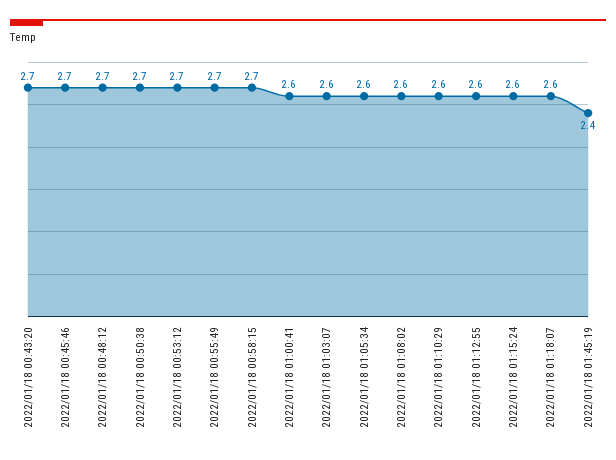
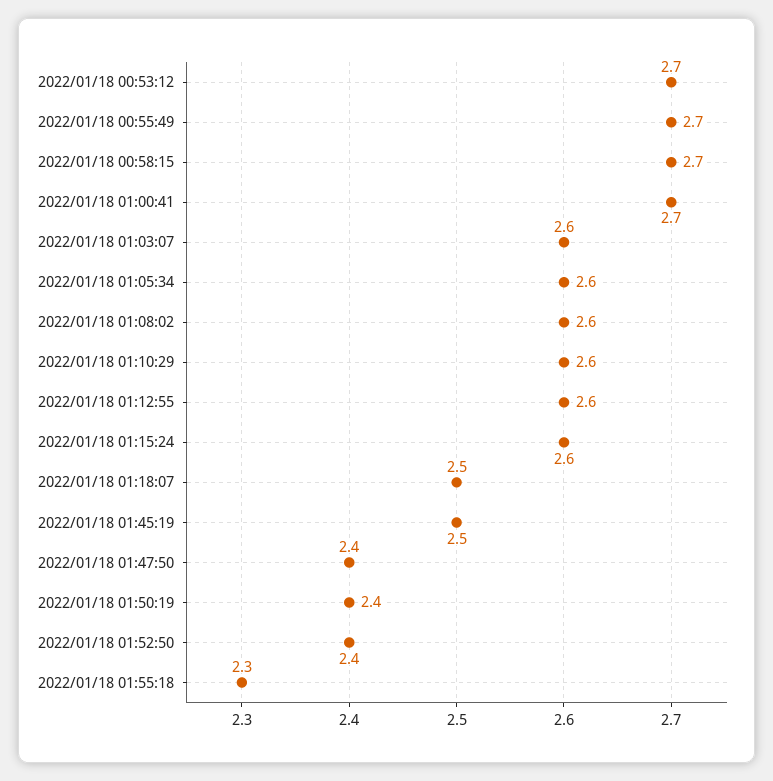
2022/01/18 00:43:20: 2.7 -> none
2022/01/18 00:45:46: 2.7 -> none
2022/01/18 00:48:12: 2.7 -> none
2022/01/18 00:50:38: 2.7 -> none
2022/01/18 01:00:41: 2.6 -> 2.7
2022/01/18 01:18:07: 2.6 -> 2.5
2022/01/18 01:45:19: 2.4 -> 2.5
2022/01/18 01:47:50: none -> 2.4
2022/01/18 01:50:19: none -> 2.4
2022/01/18 01:52:50: none -> 2.4
2022/01/18 01:55:18: none -> 2.3

